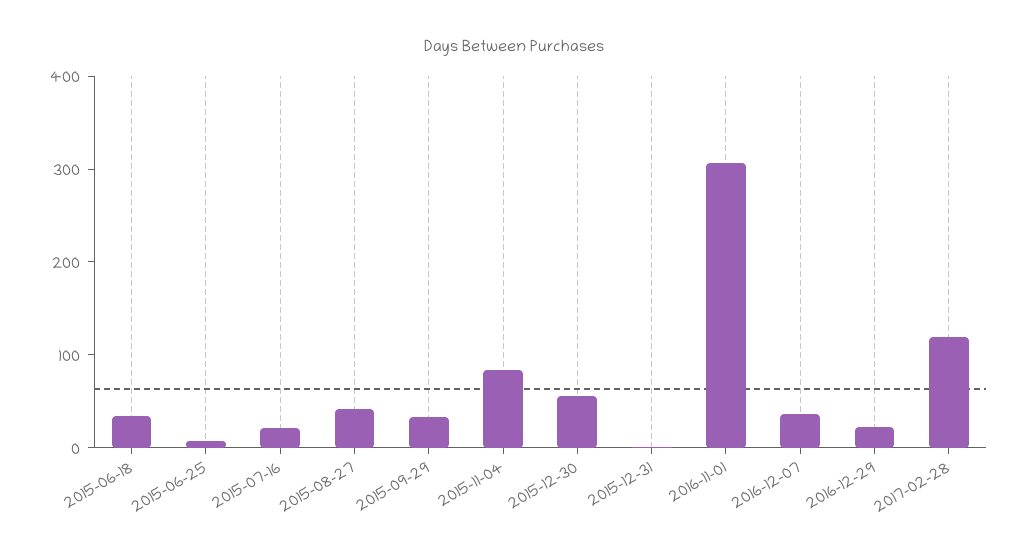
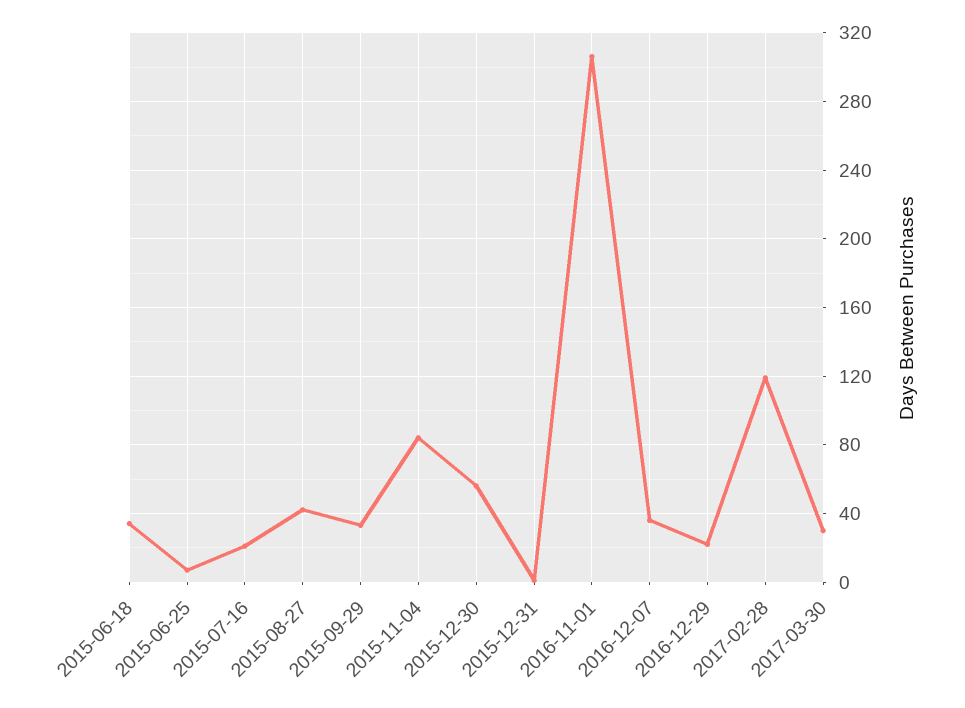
2017-03-30: none -> 30

